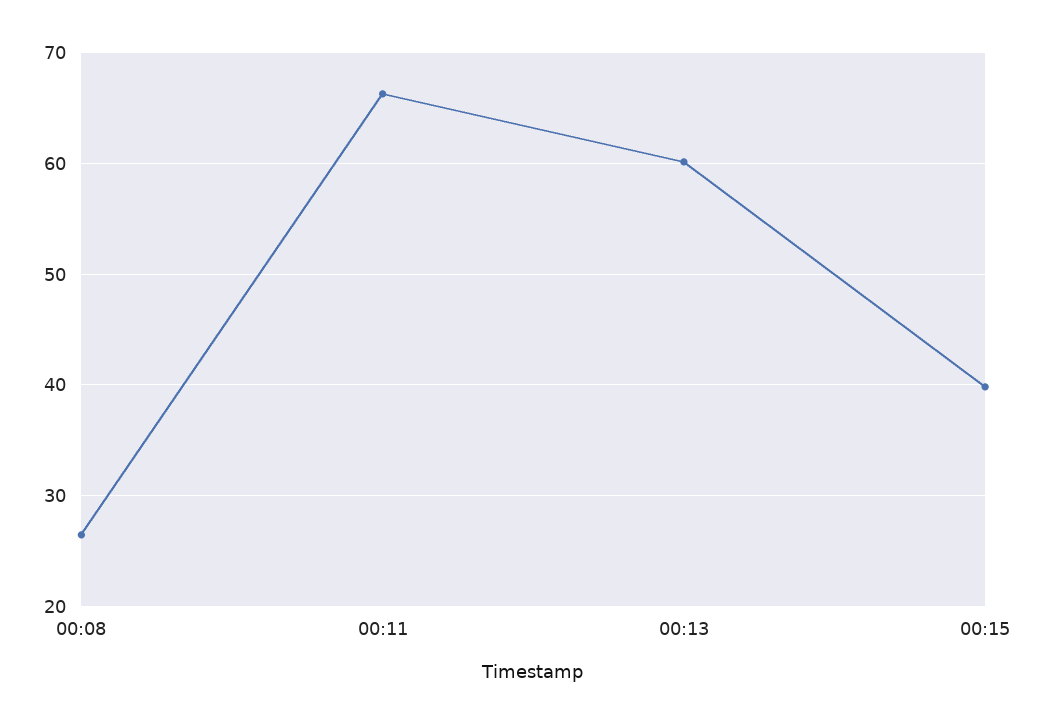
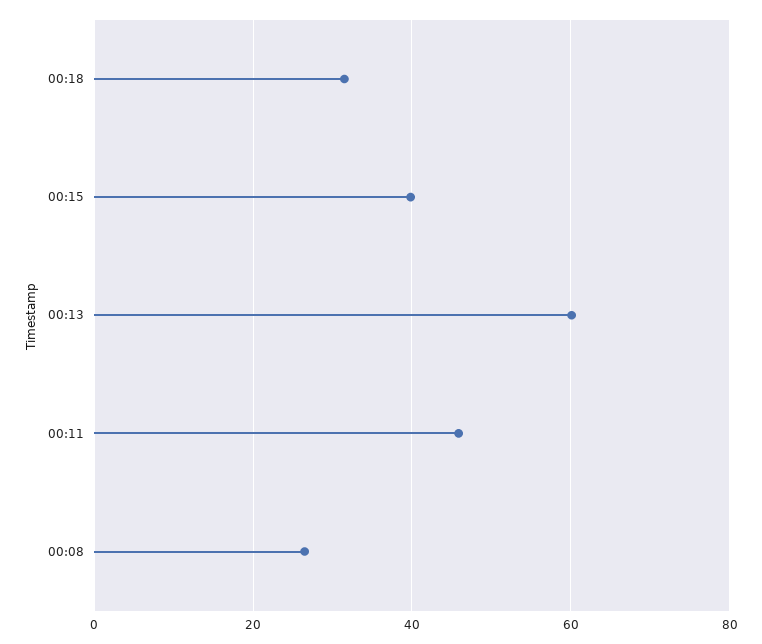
00:11: 66 -> 46
00:18: none -> 32

